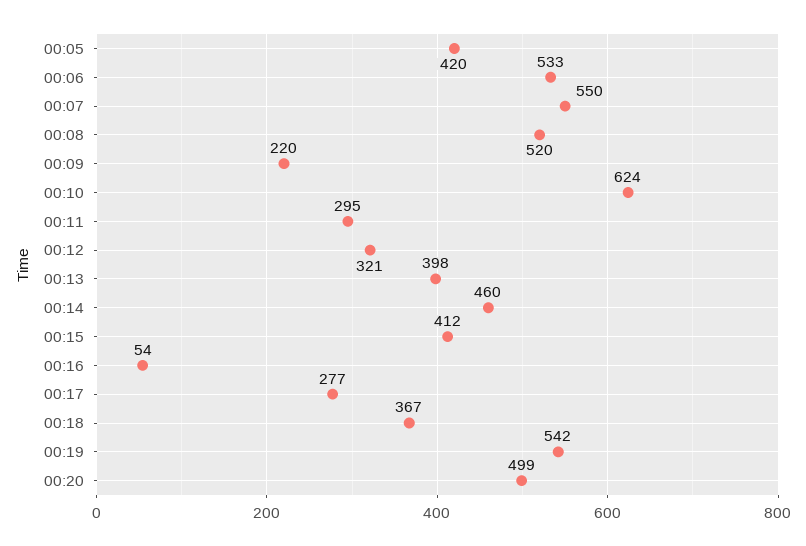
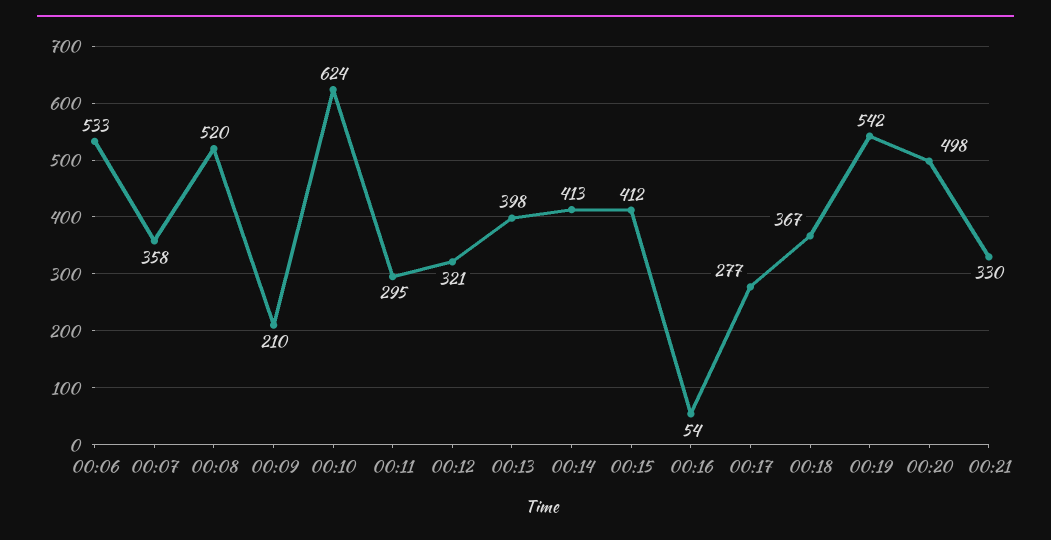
00:05: 420 -> none
00:07: 550 -> 358
00:09: 220 -> 210
00:14: 460 -> 413
00:20: 499 -> 498
00:21: none -> 330

